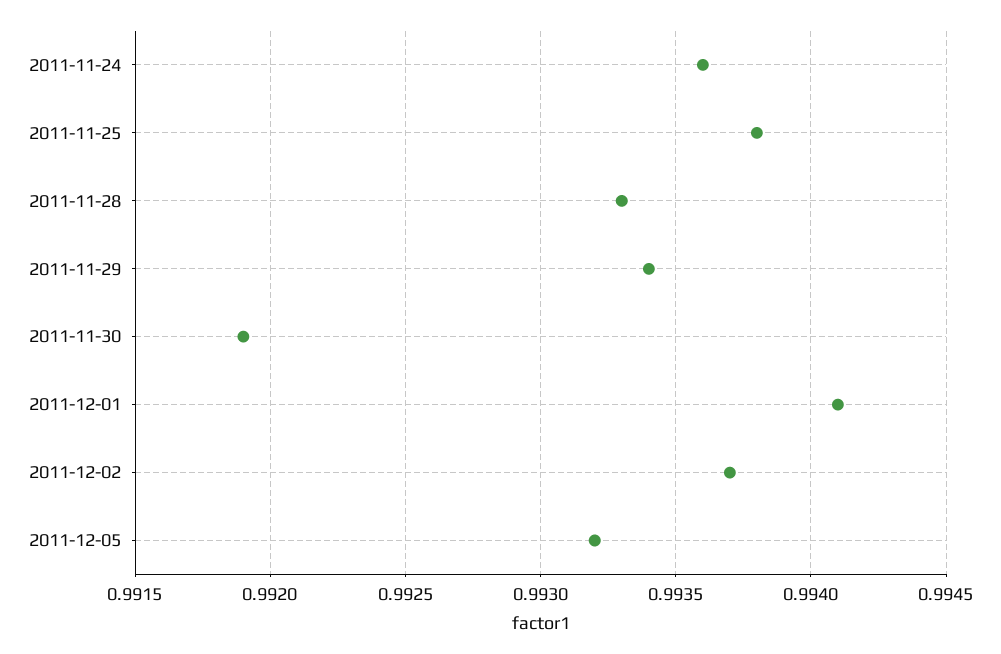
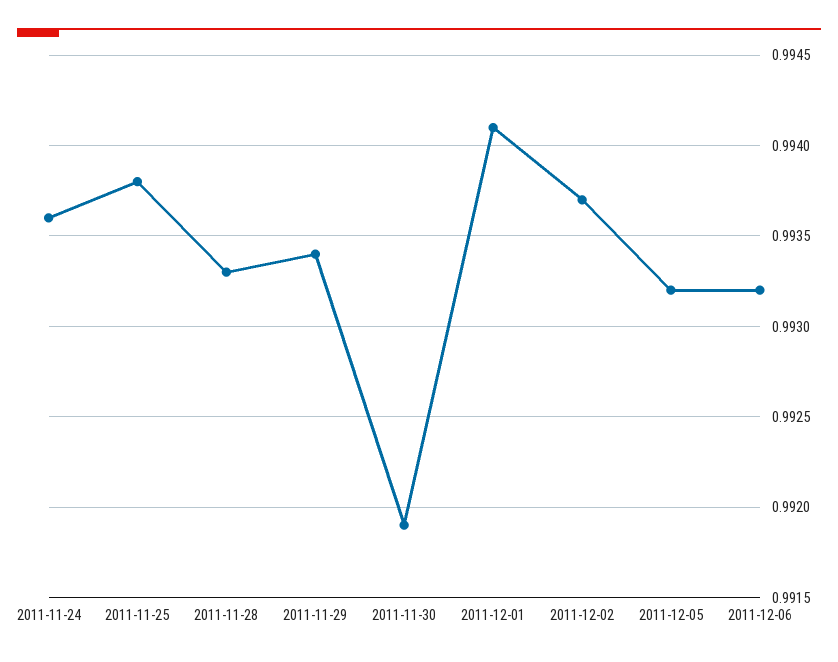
2011-12-06: none -> 0.9932

